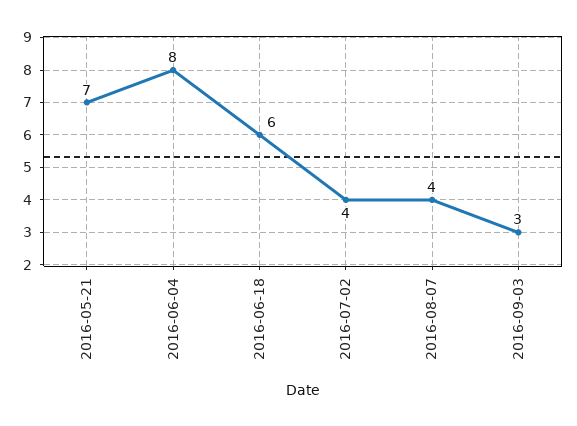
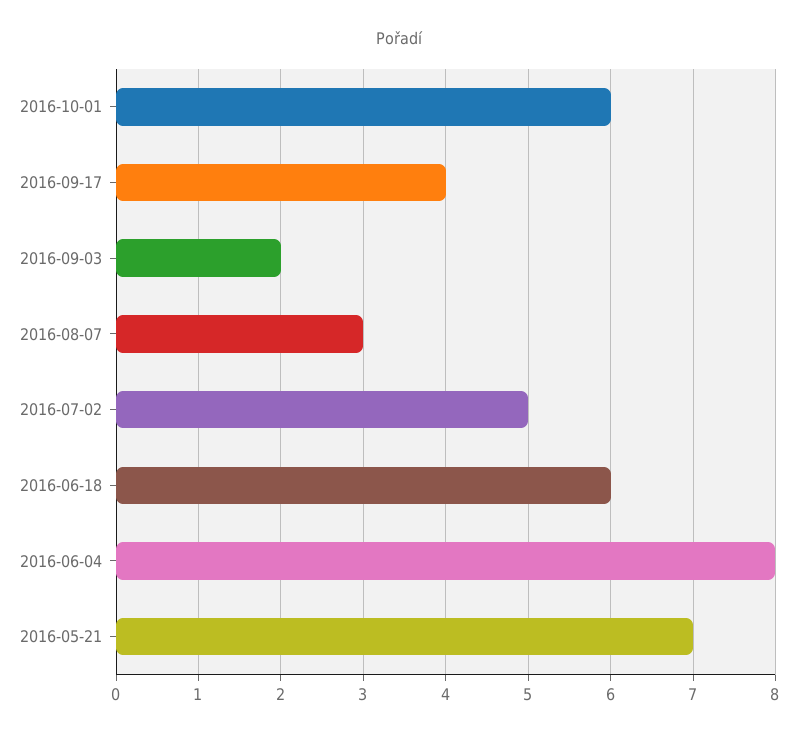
2016-07-02: 4 -> 5
2016-08-07: 4 -> 3
2016-09-03: 3 -> 2
2016-10-01: none -> 6
2016-09-17: none -> 4

